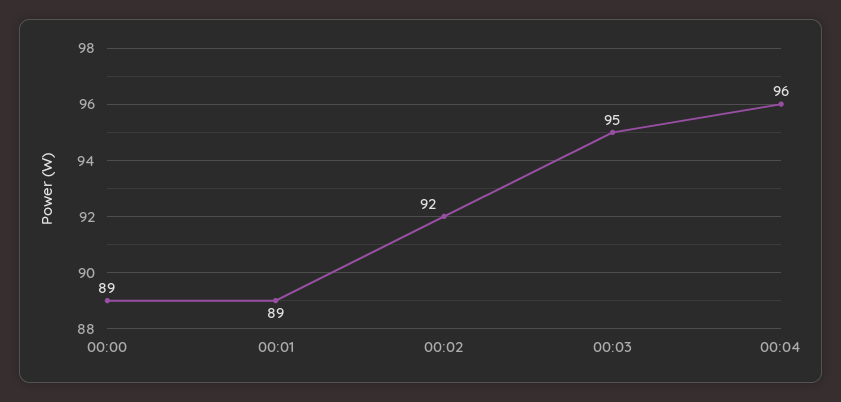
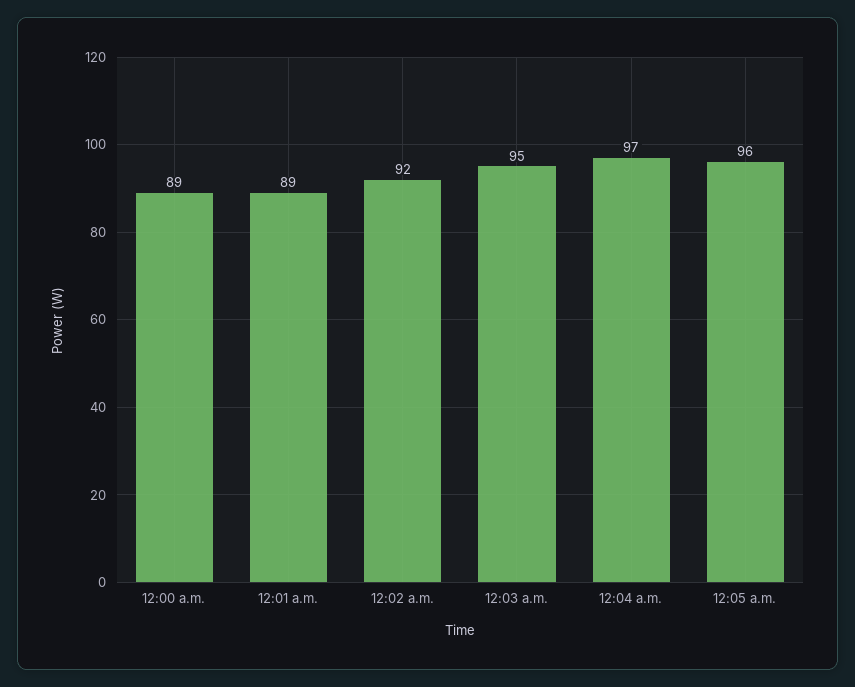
00:04: 96 -> 97
12:05 a.m.: none -> 96

